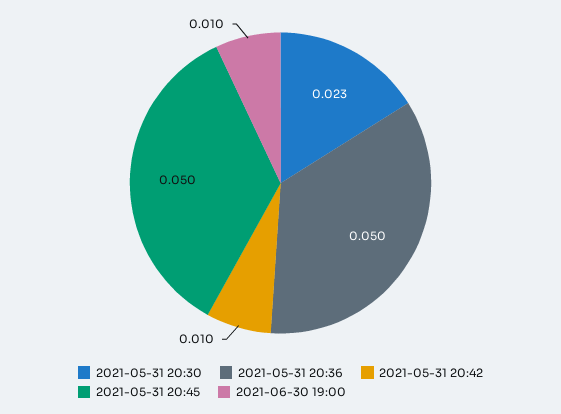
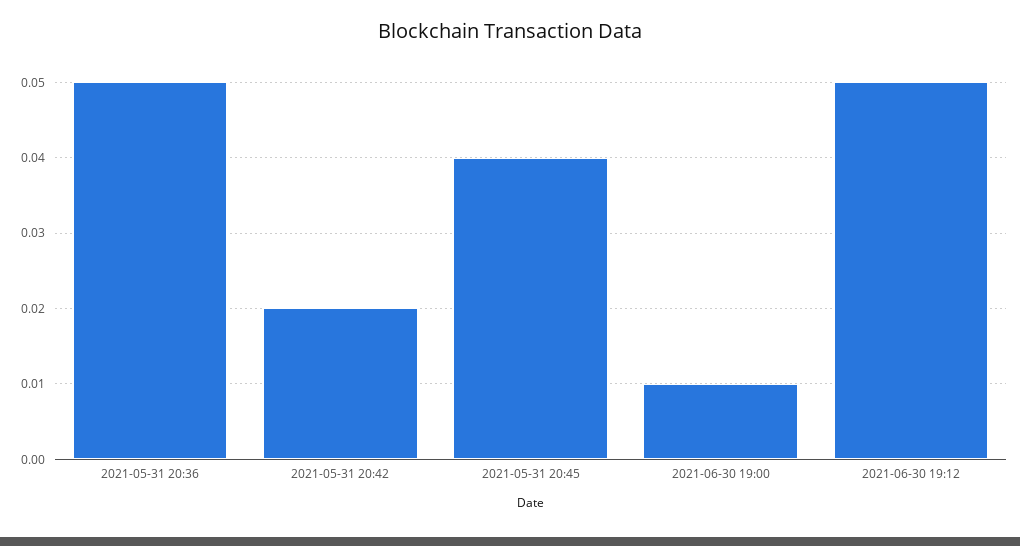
2021-05-31 20:30: 0.023 -> none
2021-05-31 20:42: 0.01 -> 0.02
2021-05-31 20:45: 0.05 -> 0.04
2021-06-30 19:12: none -> 0.05

